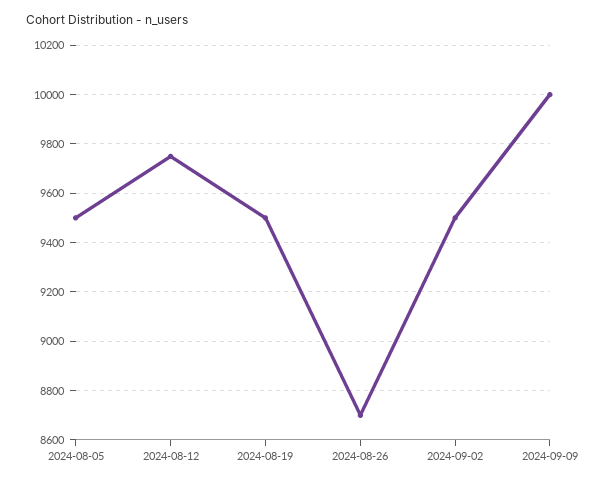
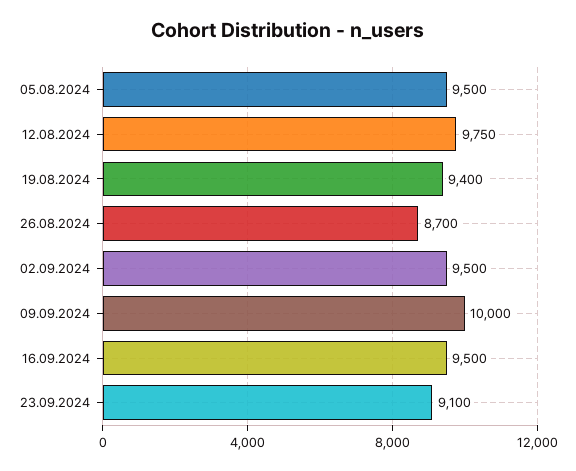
2024-08-19: 9500 -> 9400
16.09.2024: none -> 9500
23.09.2024: none -> 9100

